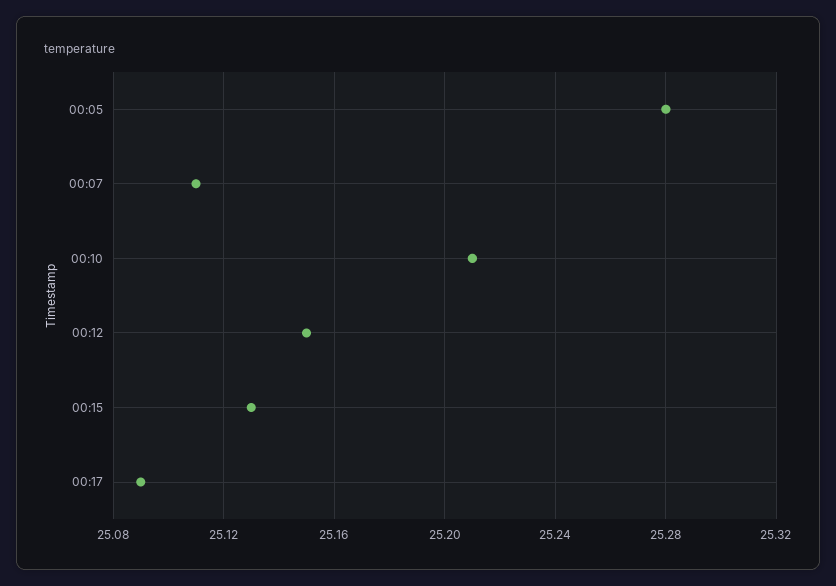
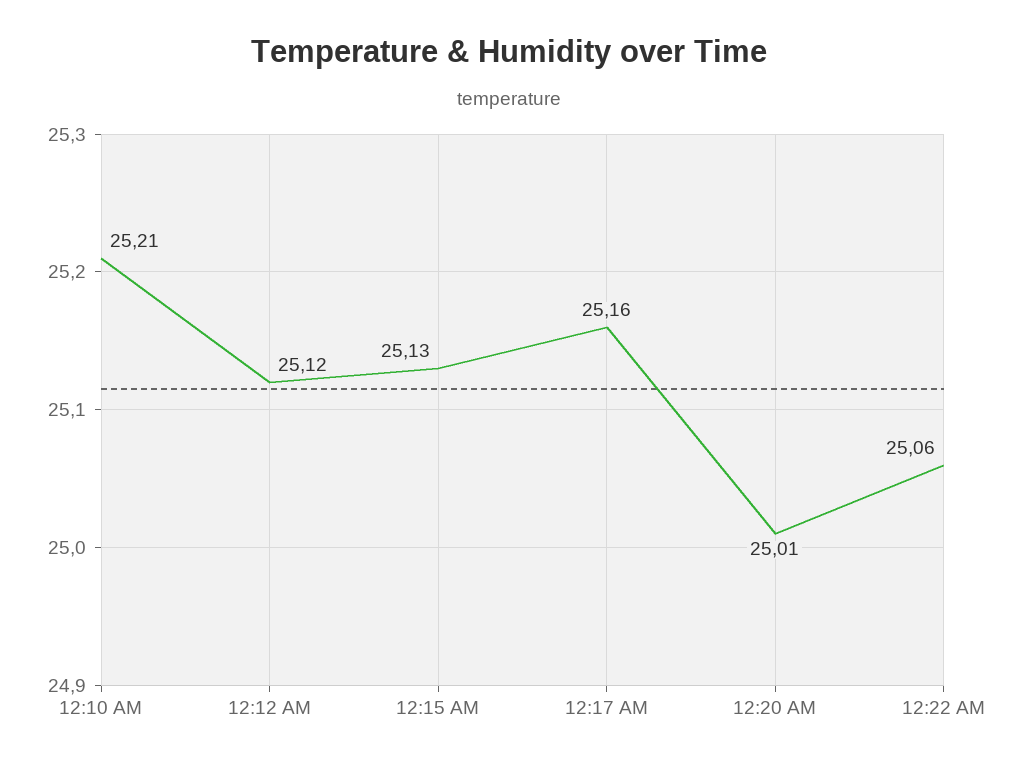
00:05: 25.28 -> none
00:07: 25.11 -> none
00:12: 25.15 -> 25.12
00:17: 25.09 -> 25.16
12:20 AM: none -> 25.01
12:22 AM: none -> 25.06

